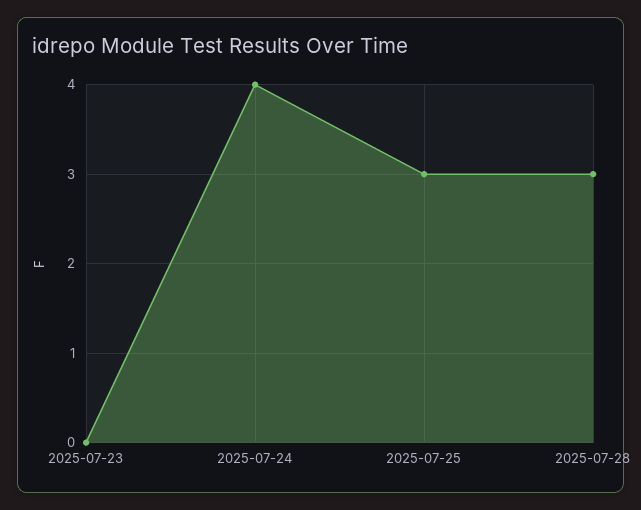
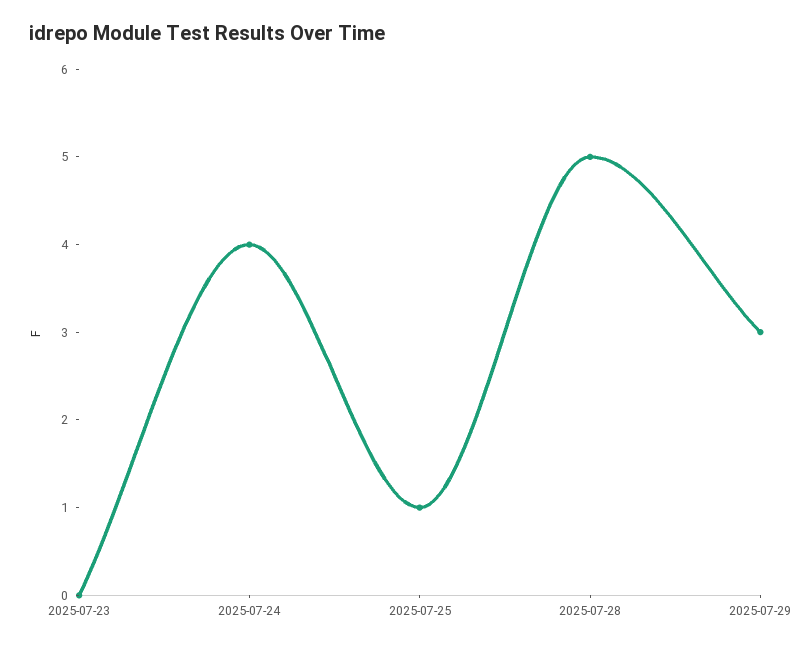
2025-07-25: 3 -> 1
2025-07-28: 3 -> 5
2025-07-29: none -> 3

